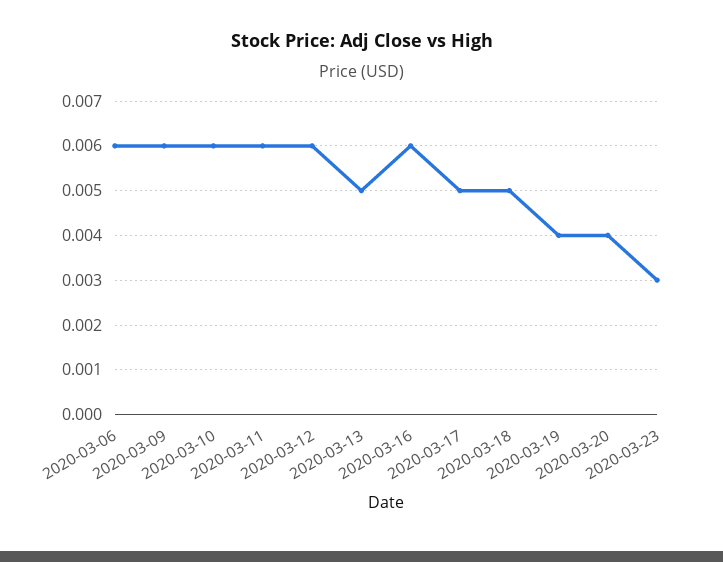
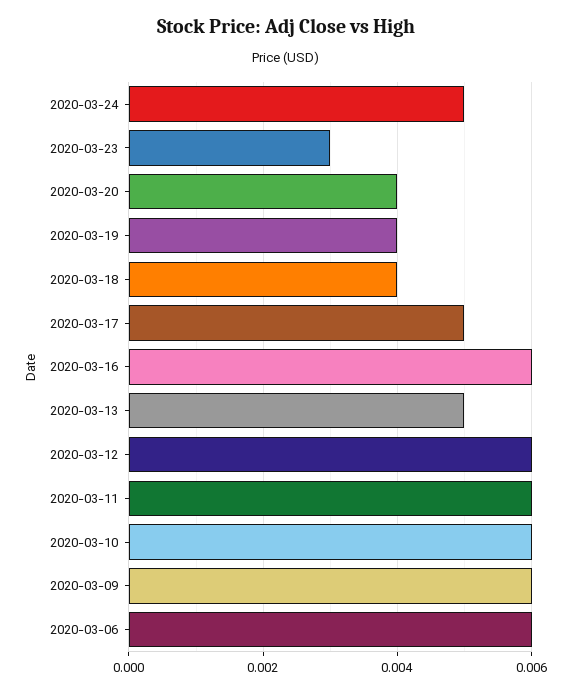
2020-03-18: 0.005 -> 0.004
2020-03-24: none -> 0.005

